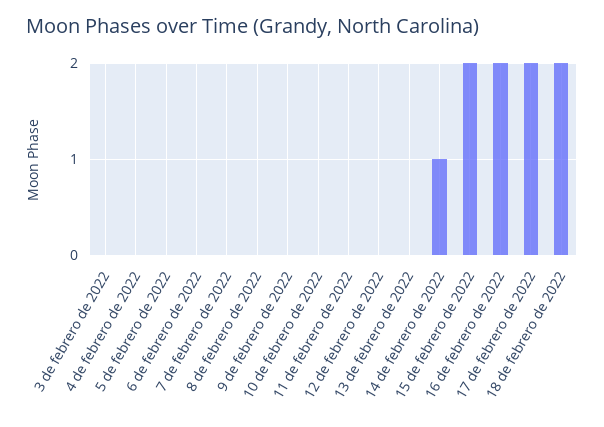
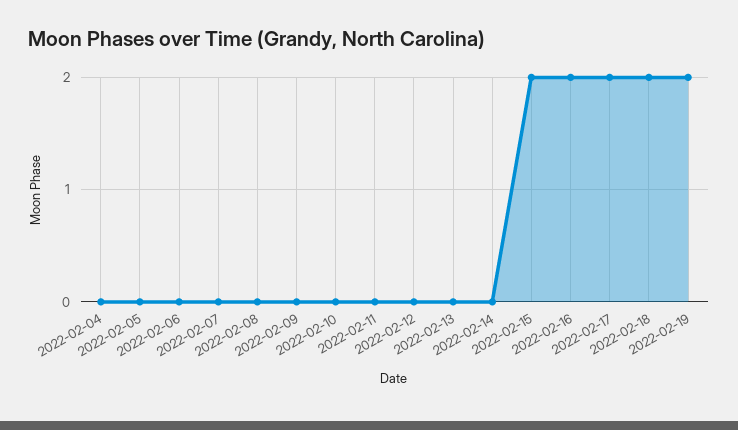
3 de febrero de 2022: 0 -> none
14 de febrero de 2022: 1 -> 0
2022-02-19: none -> 2

